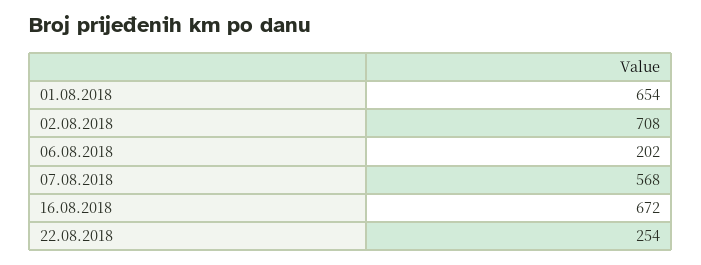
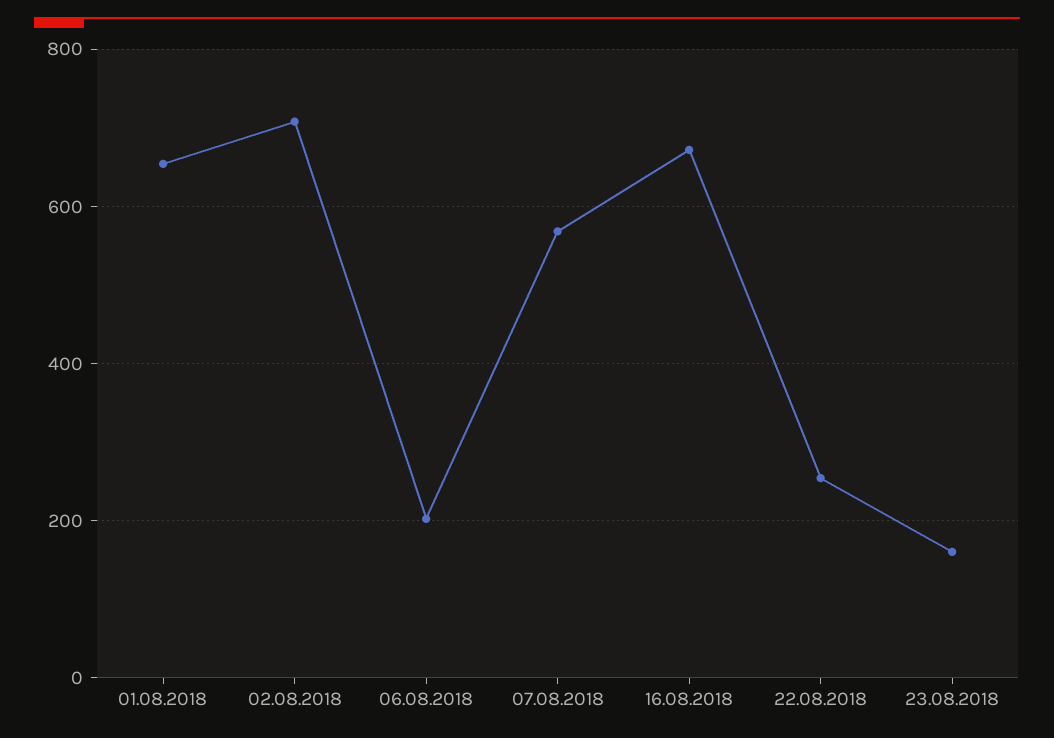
23.08.2018: none -> 160

